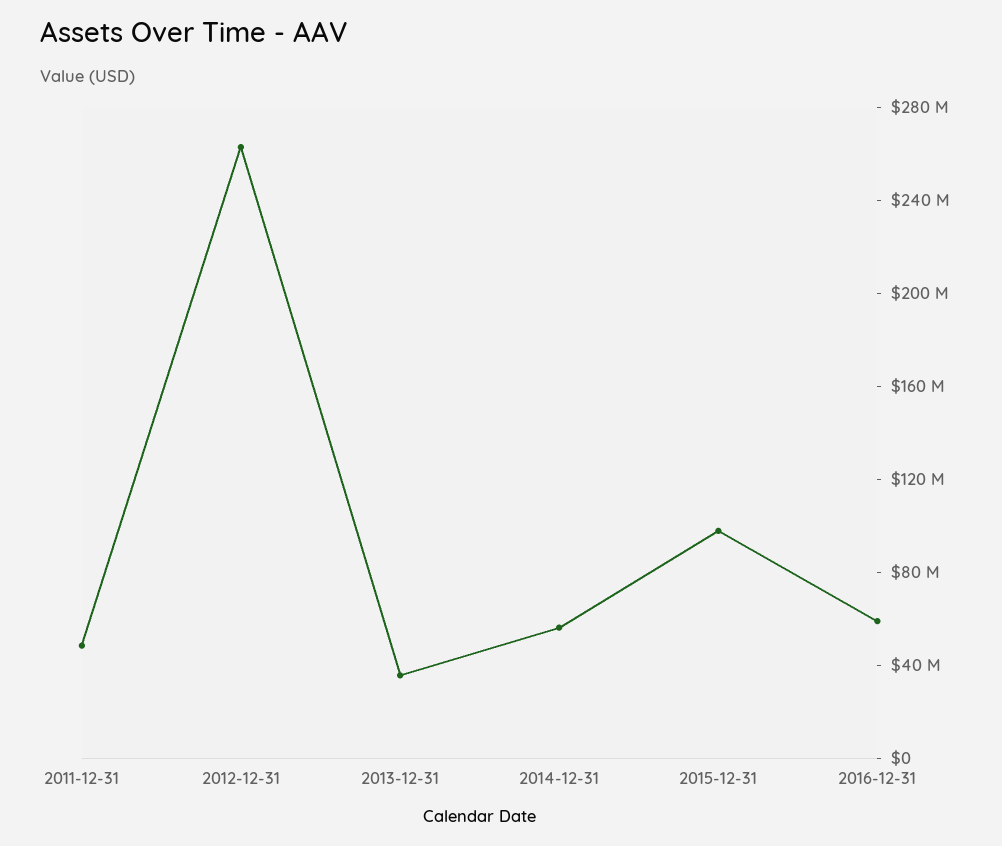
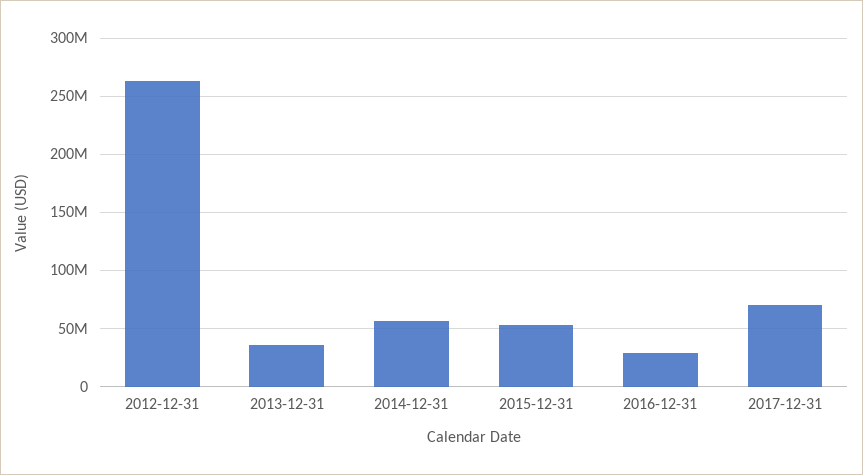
2011-12-31: 50000000 -> none
2015-12-31: 100000000 -> 50000000
2016-12-31: 60000000 -> 30000000
2017-12-31: none -> 70000000

